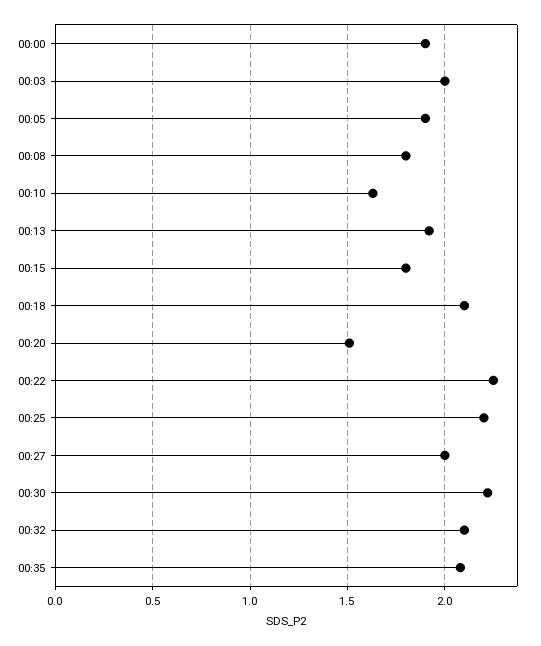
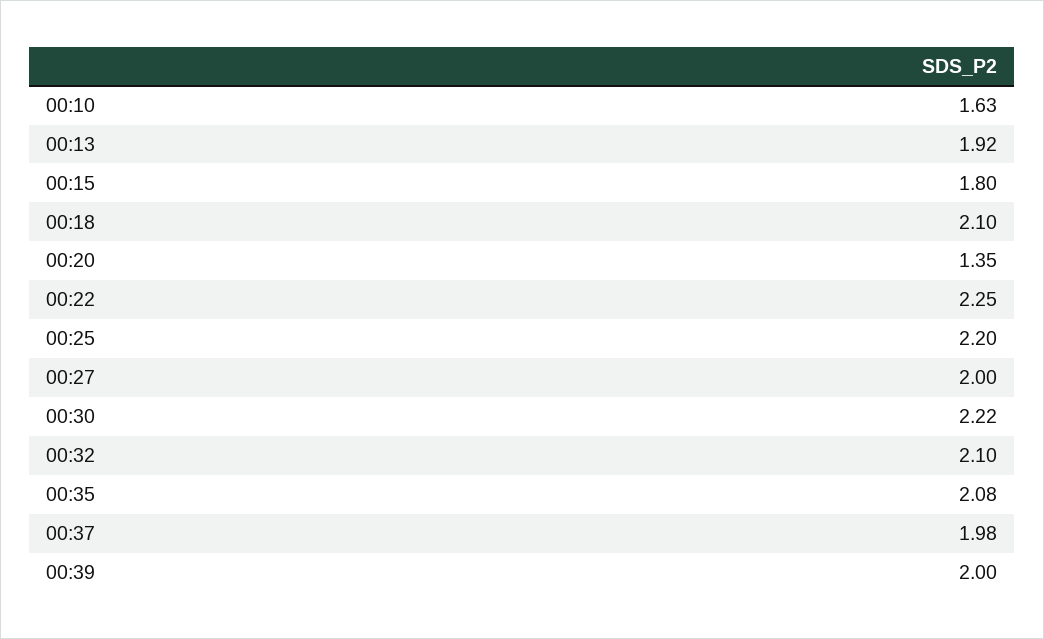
00:00: 1.9 -> none
00:03: 2 -> none
00:05: 1.9 -> none
00:08: 1.8 -> none
00:20: 1.5 -> 1.35
00:37: none -> 1.98
00:39: none -> 2

